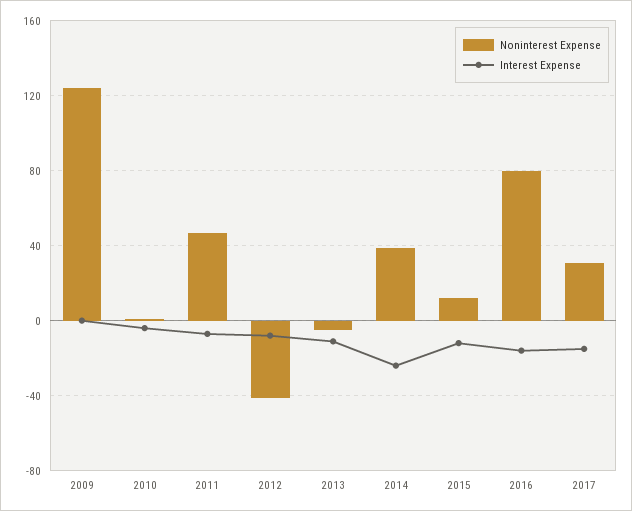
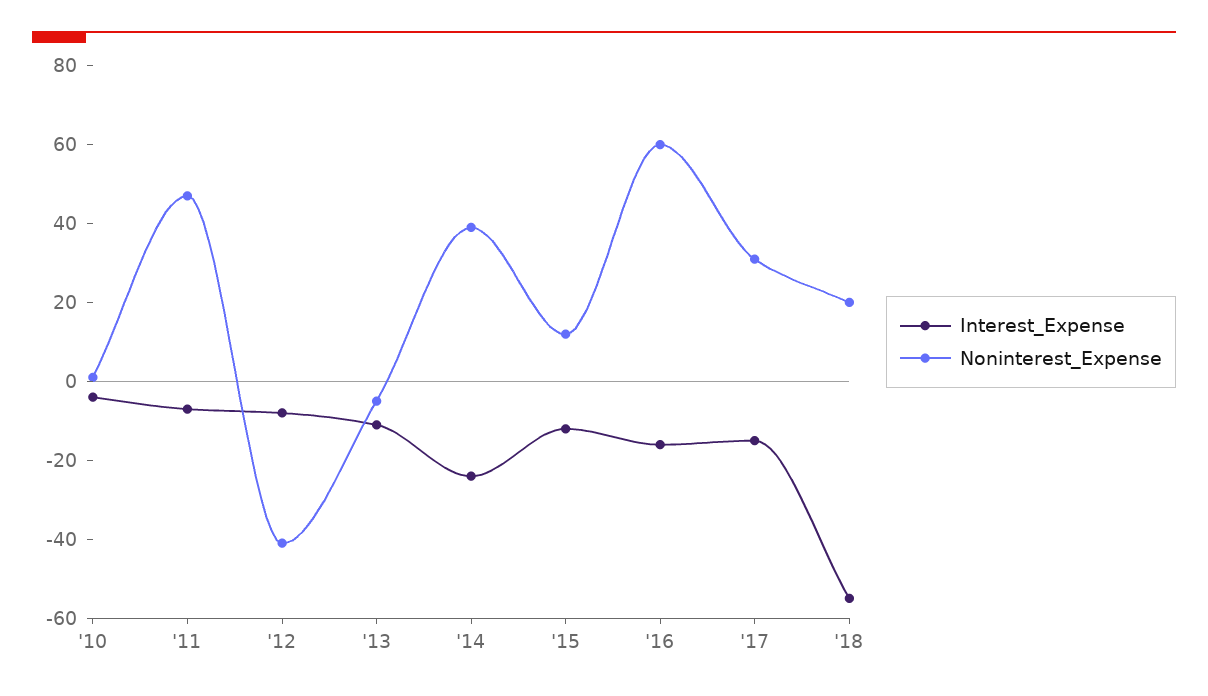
Noninterest Expense, 2009: 125 -> none
Interest Expense, 2009: 0 -> none
Noninterest Expense, 2016: 80 -> 60
Interest Expense, '18: none -> -55
Noninterest Expense, '18: none -> 20

